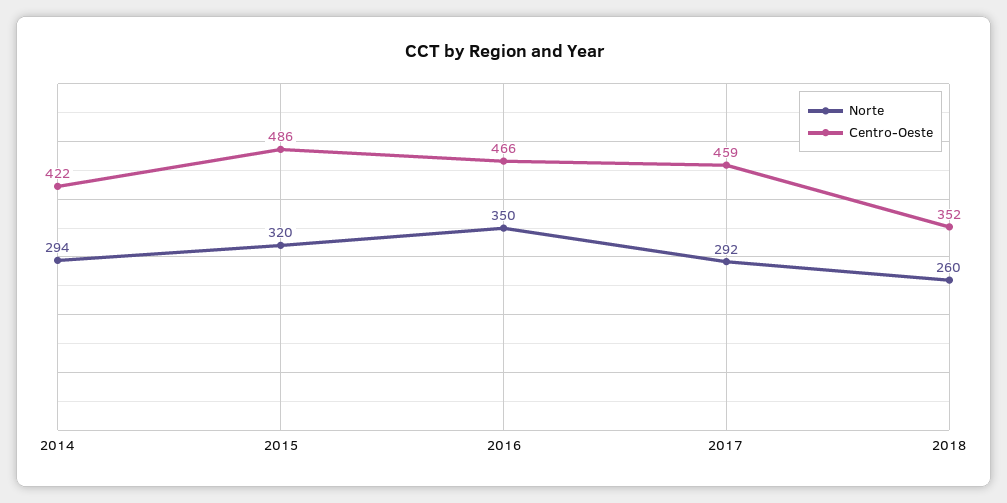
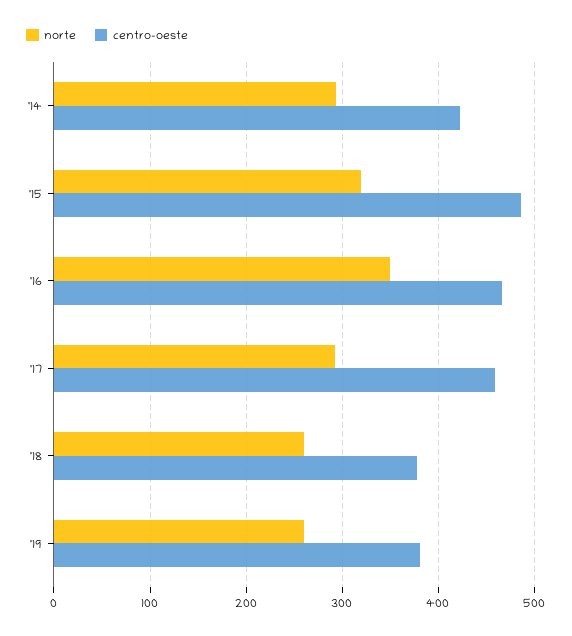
Centro-Oeste, 2018: 352 -> 380
Norte, '19: none -> 260
Centro-Oeste, '19: none -> 380

